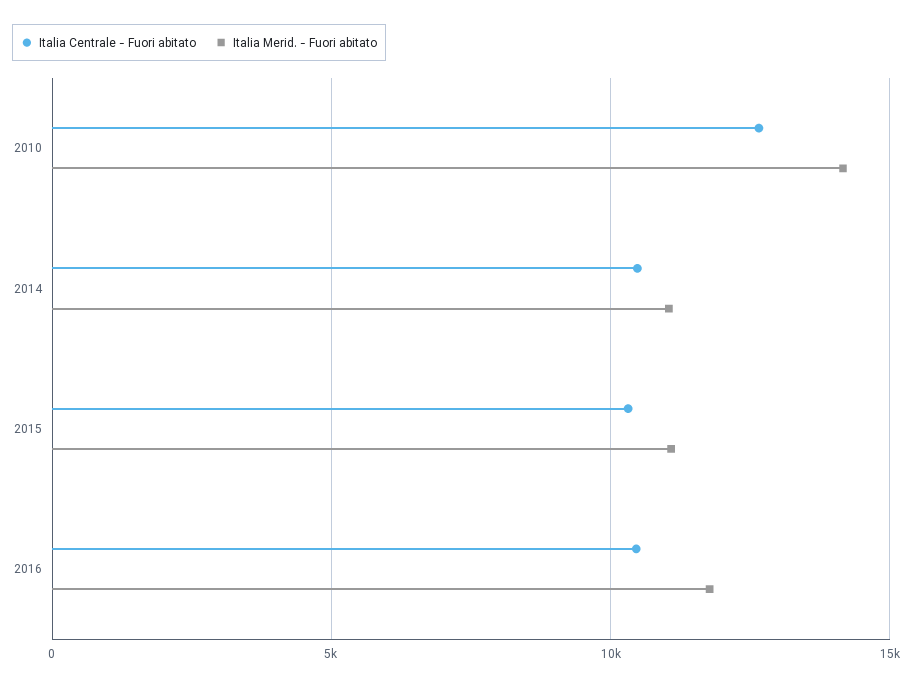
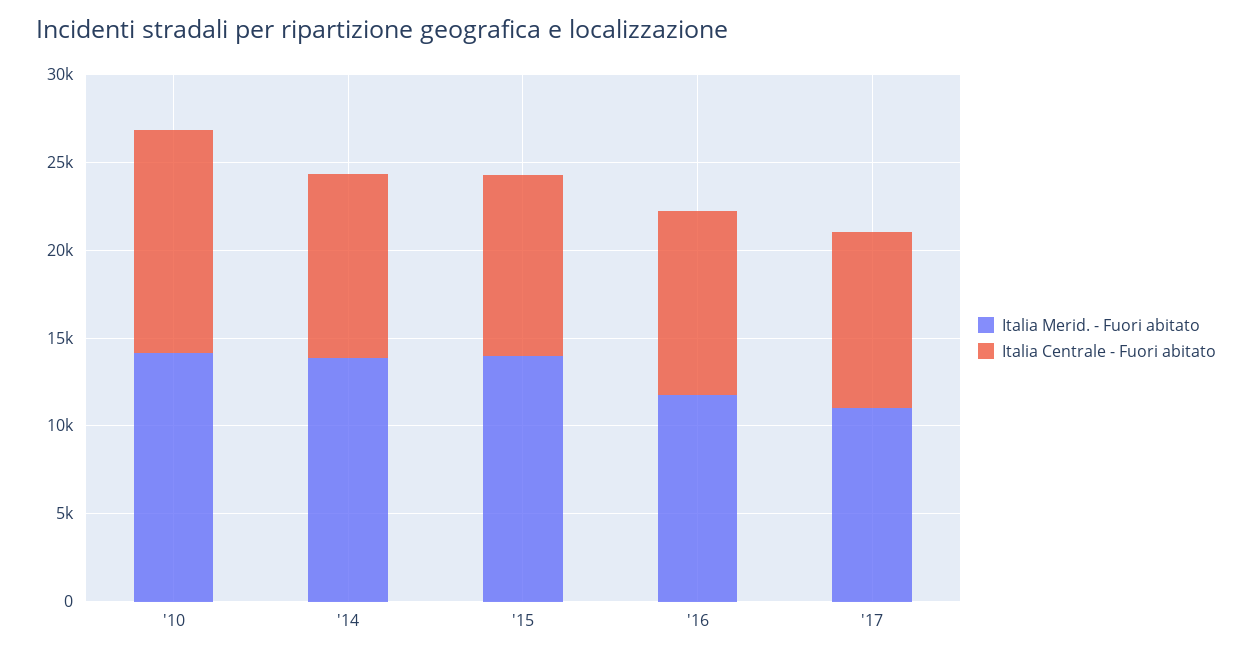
Italia Merid. - Fuori abitato, 2014: 11000 -> 14000
Italia Merid. - Fuori abitato, 2015: 11000 -> 14000
Italia Merid. - Fuori abitato, '17: none -> 11000
Italia Centrale - Fuori abitato, '17: none -> 10000

